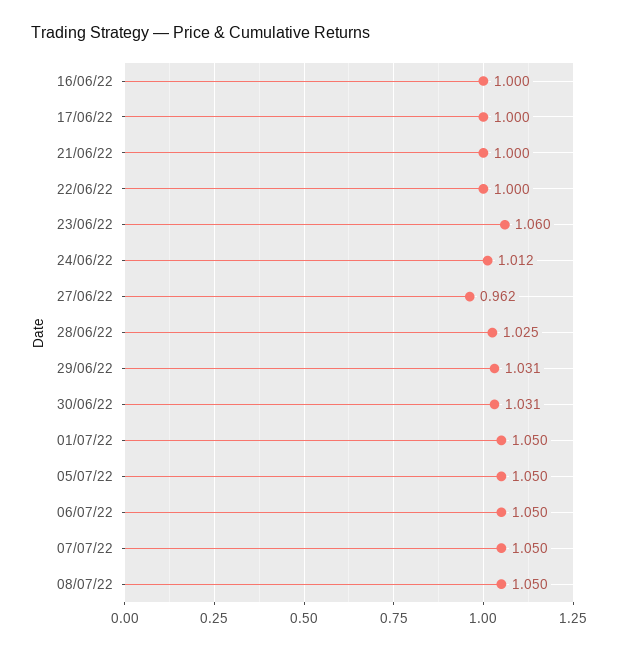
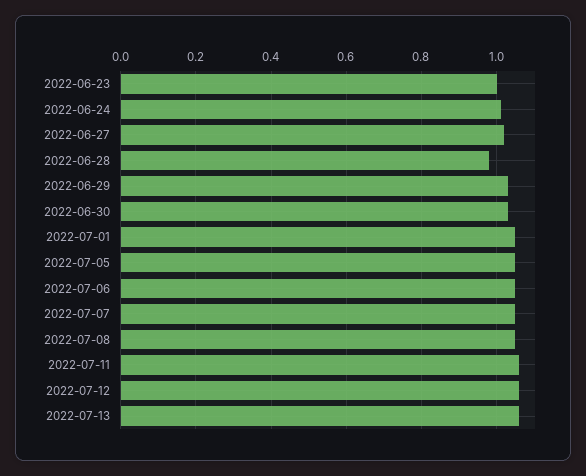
16/06/22: 1 -> none
17/06/22: 1 -> none
21/06/22: 1 -> none
22/06/22: 1 -> none
23/06/22: 1.06 -> 1
27/06/22: 0.962 -> 1.02
28/06/22: 1.025 -> 0.98
2022-07-11: none -> 1.06
2022-07-12: none -> 1.06
2022-07-13: none -> 1.06

